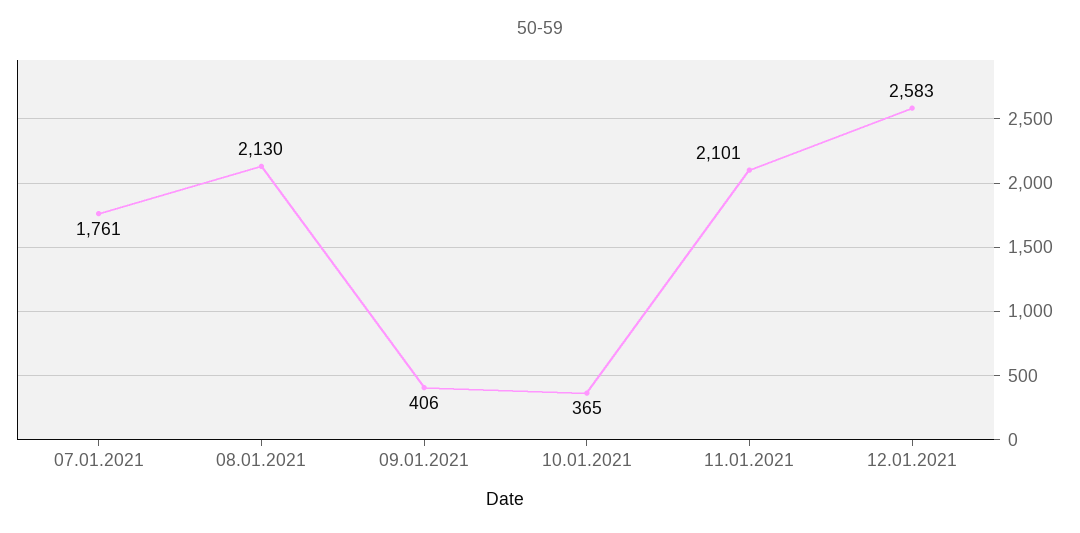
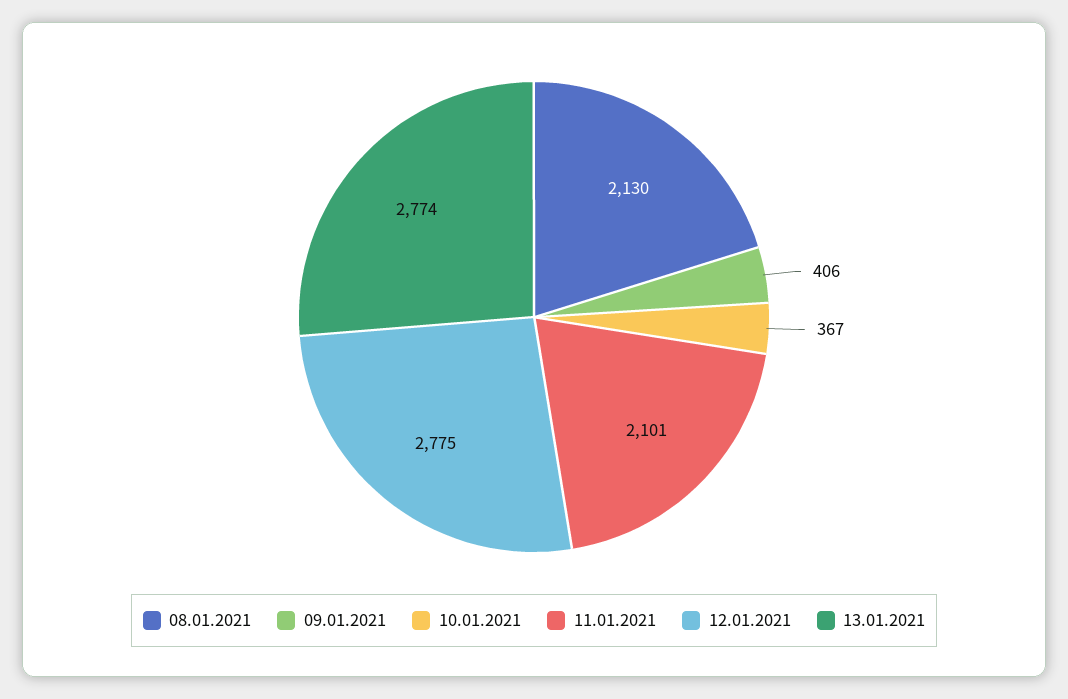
07.01.2021: 1761 -> none
10.01.2021: 365 -> 367
12.01.2021: 2583 -> 2775
13.01.2021: none -> 2774

